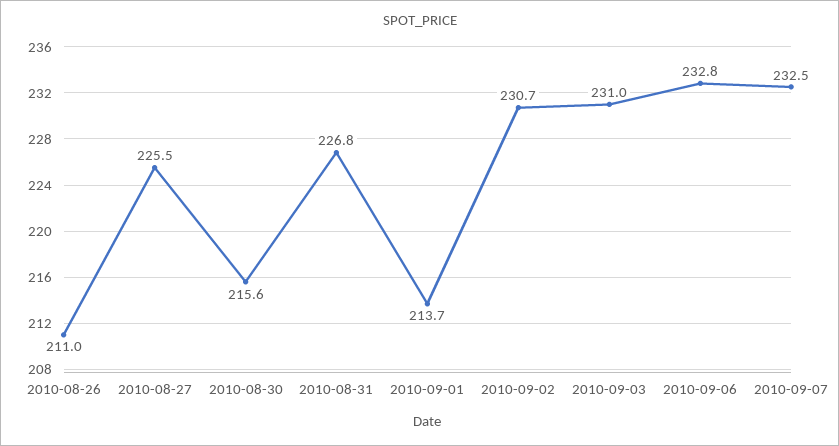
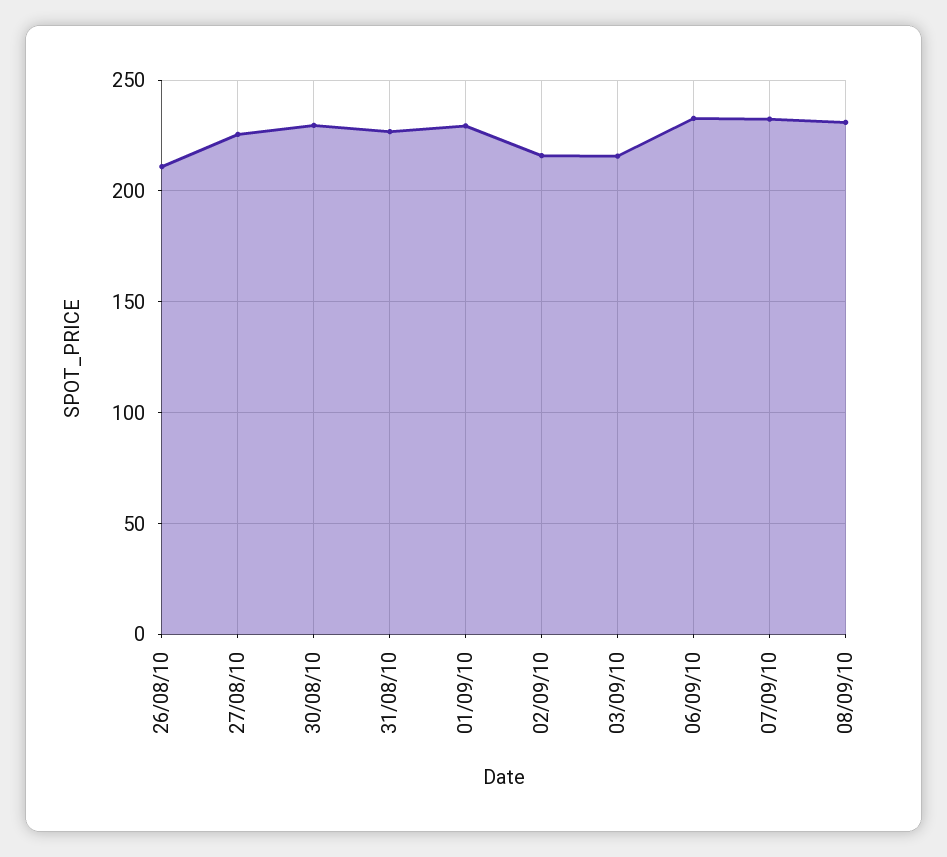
2010-08-30: 215.6 -> 230
2010-09-01: 213.7 -> 230
2010-09-02: 230.7 -> 215
2010-09-03: 231 -> 215
08/09/10: none -> 230

